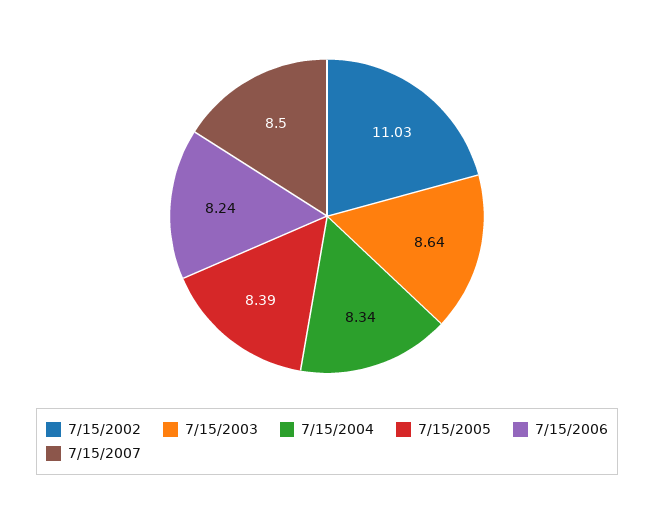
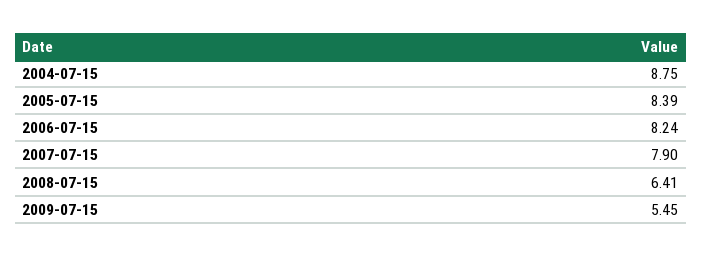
7/15/2002: 11.03 -> none
7/15/2003: 8.64 -> none
7/15/2004: 8.34 -> 8.75
7/15/2007: 8.5 -> 7.9
2008-07-15: none -> 6.41
2009-07-15: none -> 5.45

